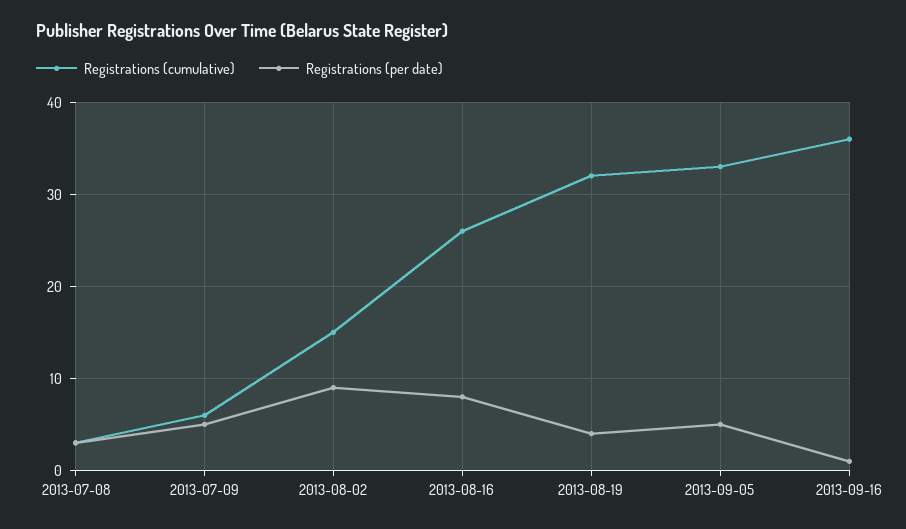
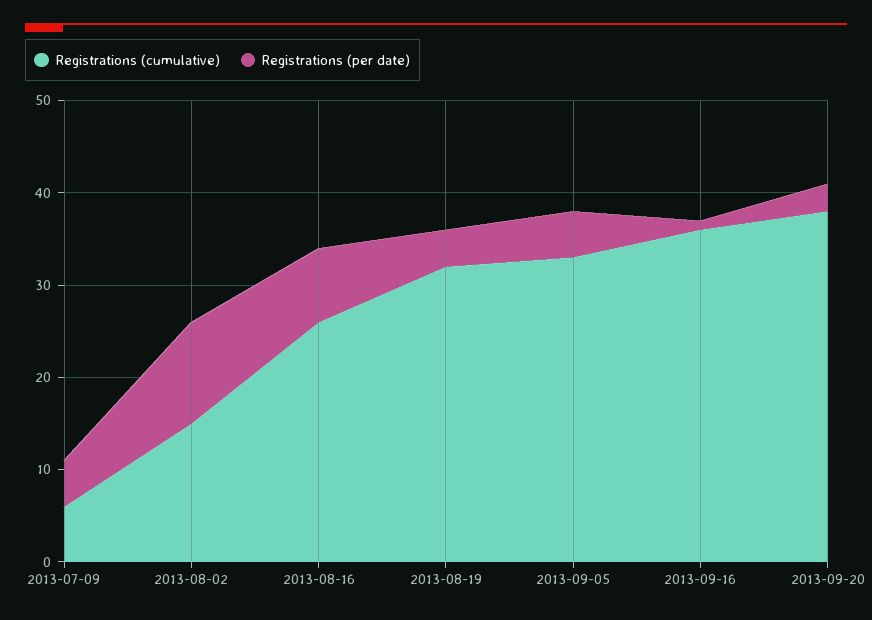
Registrations (cumulative), 2013-07-08: 3 -> none
Registrations (per date), 2013-07-08: 3 -> none
Registrations (per date), 2013-08-02: 9 -> 11
Registrations (cumulative), 2013-09-20: none -> 38
Registrations (per date), 2013-09-20: none -> 3

